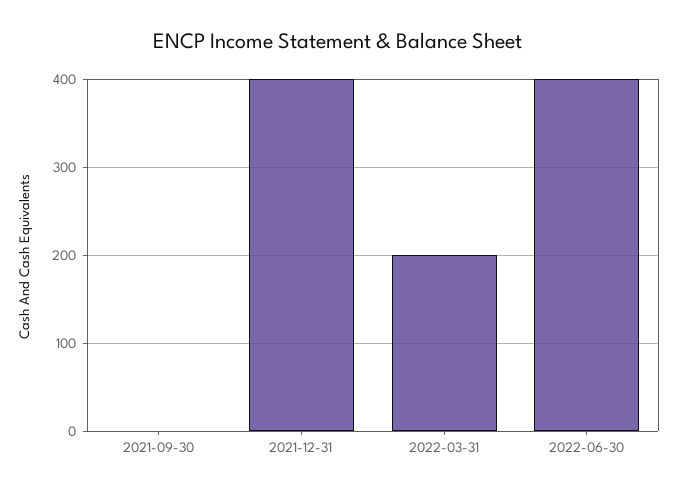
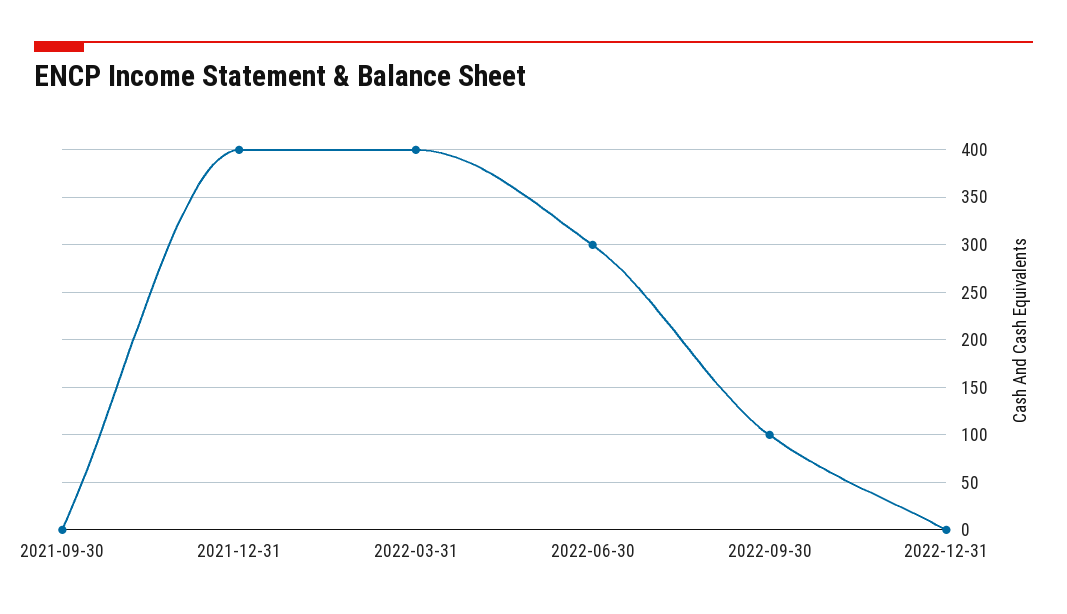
2022-03-31: 200 -> 400
2022-06-30: 400 -> 300
2022-09-30: none -> 100
2022-12-31: none -> 0

